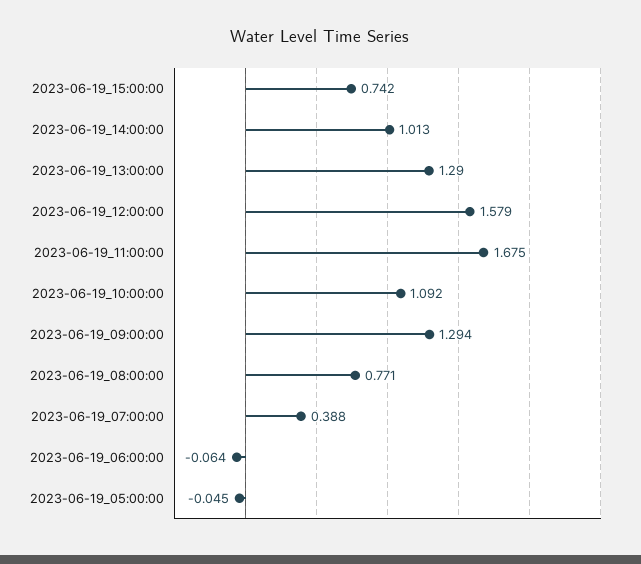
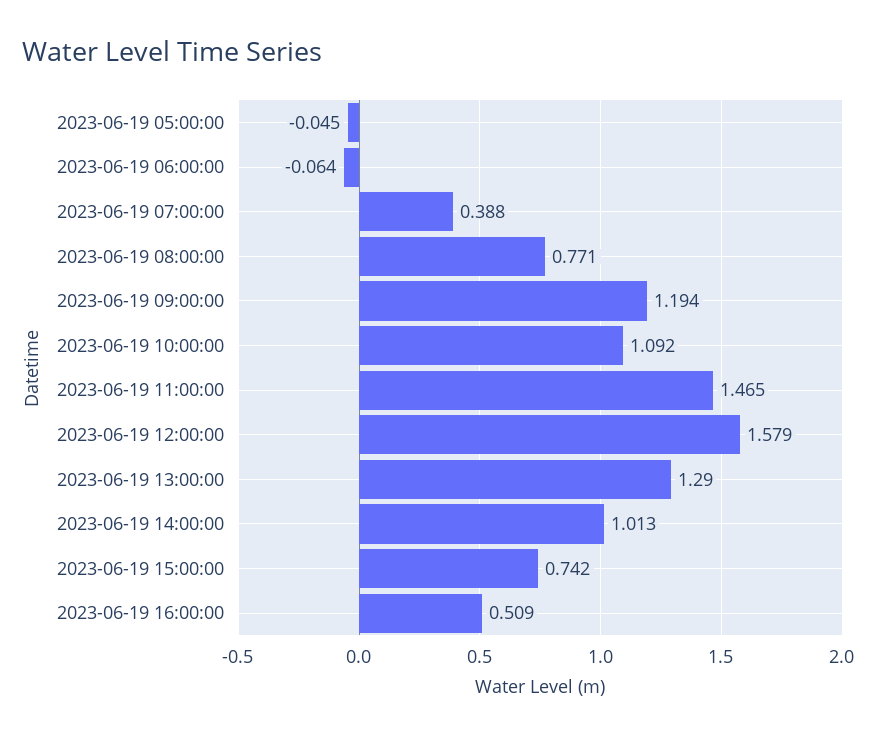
2023-06-19_11:00:00: 1.675 -> 1.465
2023-06-19_09:00:00: 1.294 -> 1.194
2023-06-19 16:00:00: none -> 0.509

